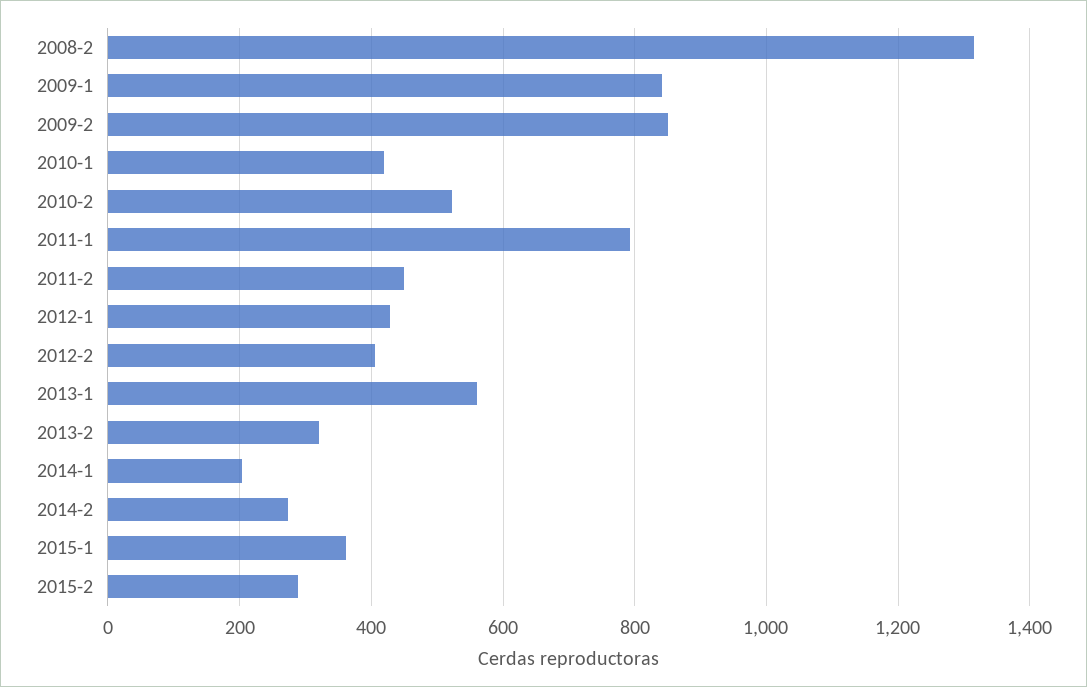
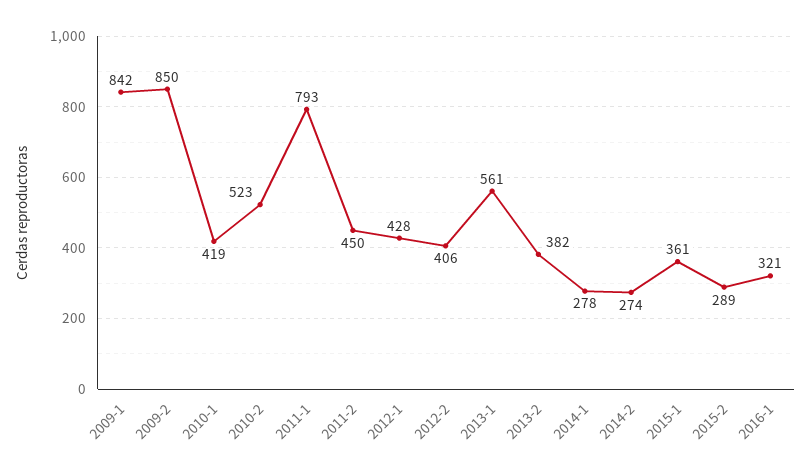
2008-2: 1320 -> none
2013-2: 320 -> 382
2014-1: 200 -> 278
2016-1: none -> 321

